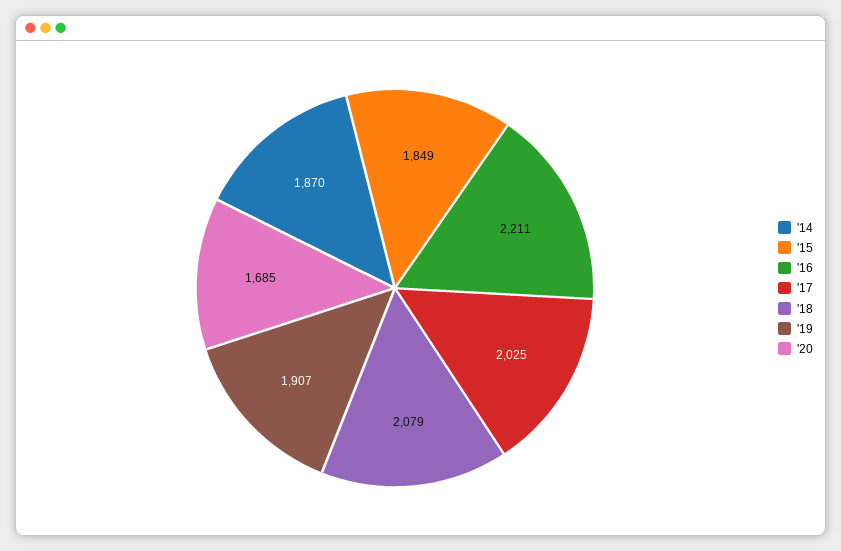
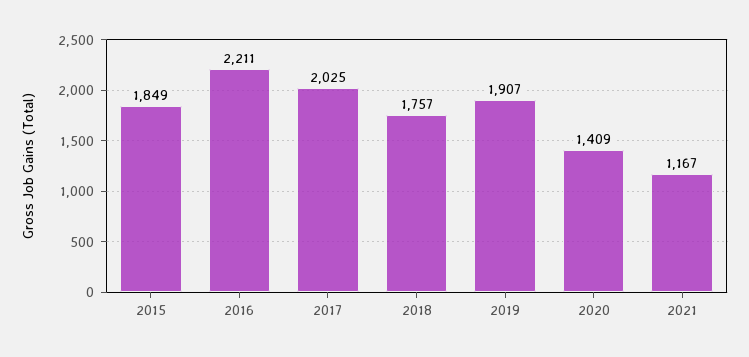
'14: 1870 -> none
'18: 2079 -> 1757
'20: 1685 -> 1409
2021: none -> 1167

